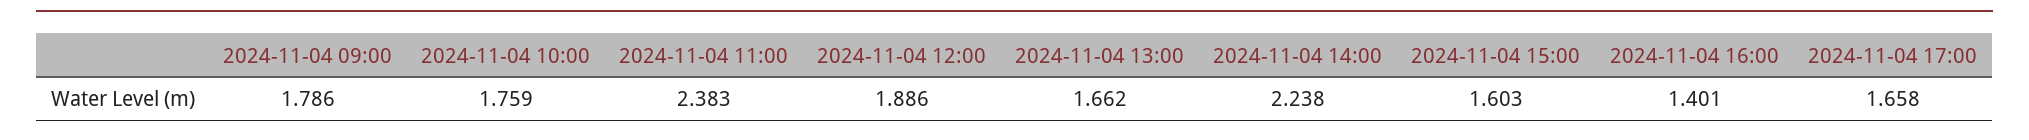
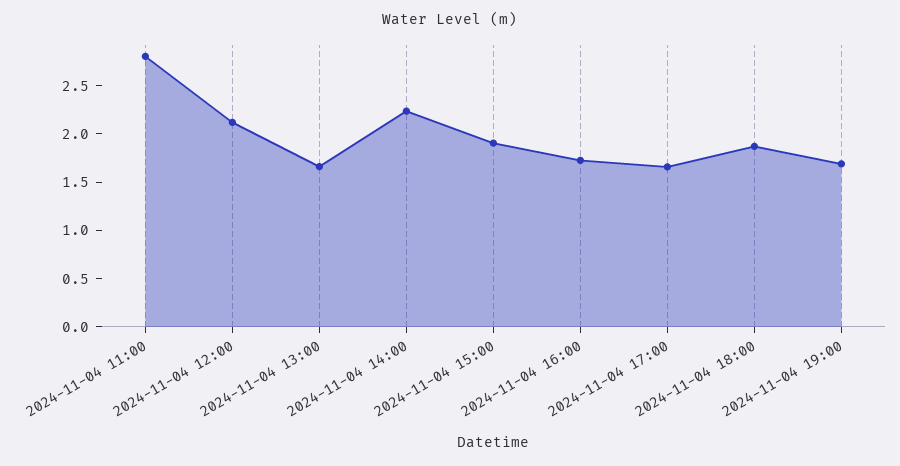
2024-11-04 09:00: 1.786 -> none
2024-11-04 10:00: 1.759 -> none
2024-11-04 11:00: 2.383 -> 2.8
2024-11-04 12:00: 1.886 -> 2.1
2024-11-04 15:00: 1.603 -> 1.9
2024-11-04 16:00: 1.401 -> 1.7
2024-11-04 18:00: none -> 1.9
2024-11-04 19:00: none -> 1.7

